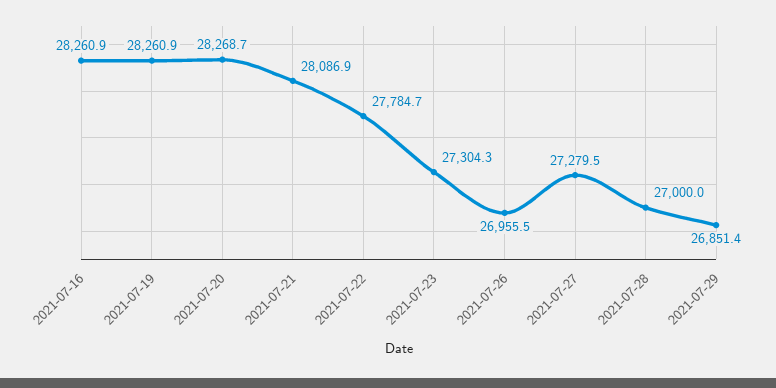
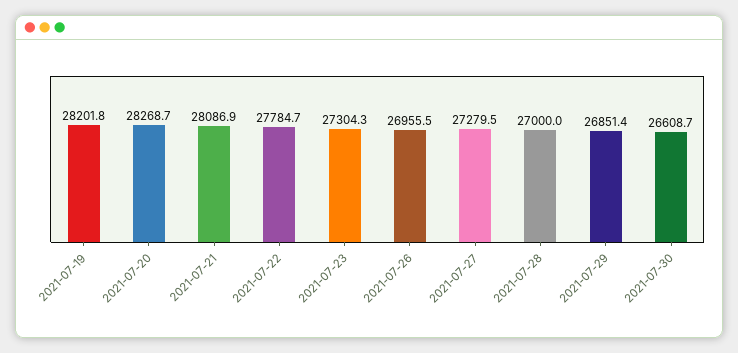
2021-07-16: 28260.9 -> none
2021-07-19: 28260.9 -> 28201.8
2021-07-30: none -> 26608.7

